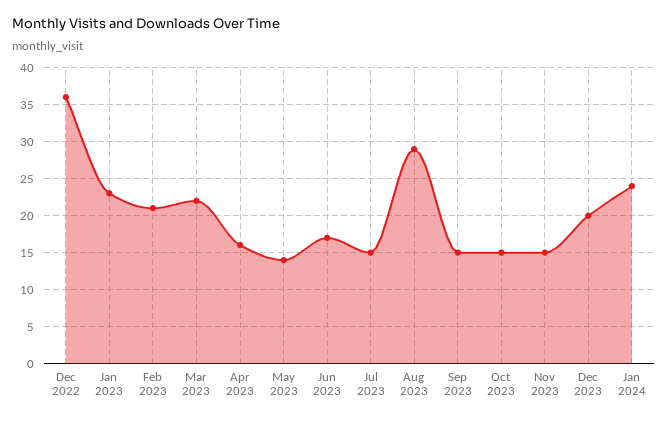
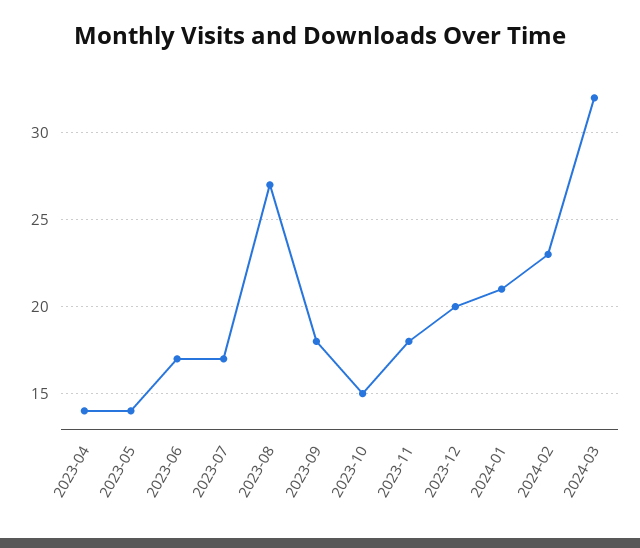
Dec 2022: 36 -> none
Jan 2023: 23 -> none
Feb 2023: 21 -> none
Mar 2023: 22 -> none
Apr 2023: 16 -> 14
Jul 2023: 15 -> 17
Aug 2023: 29 -> 27
Sep 2023: 15 -> 18
Nov 2023: 15 -> 18
Jan 2024: 24 -> 21
2024-02: none -> 23
2024-03: none -> 32

